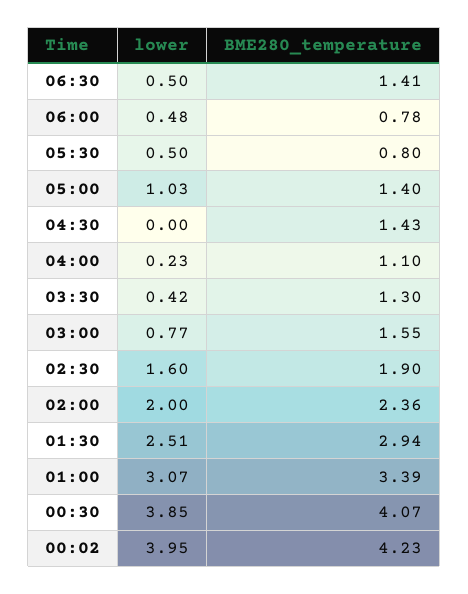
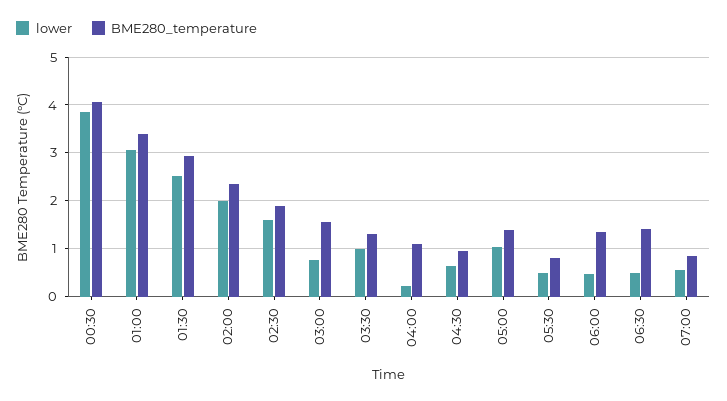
BME280_temperature, 06:00: 0.78 -> 1.4
lower, 04:30: 0 -> 0.6
BME280_temperature, 04:30: 1.43 -> 1
lower, 03:30: 0.42 -> 1
lower, 00:02: 3.95 -> none
BME280_temperature, 00:02: 4.23 -> none
lower, 07:00: none -> 0.6
BME280_temperature, 07:00: none -> 0.8

